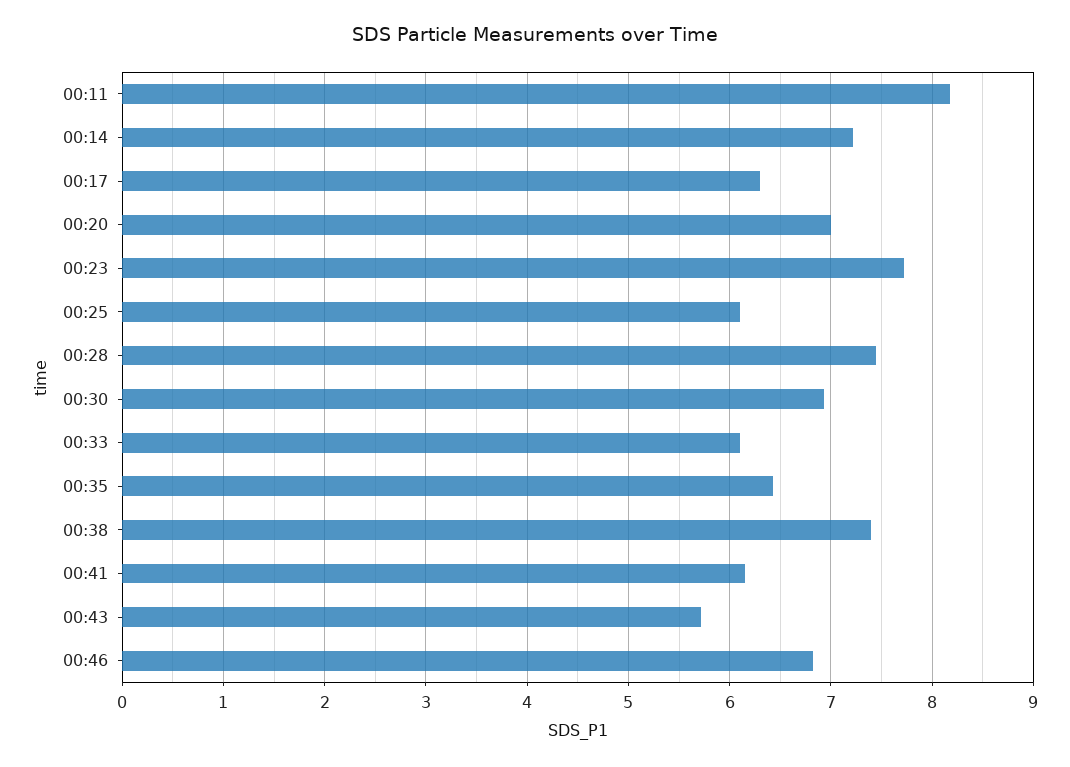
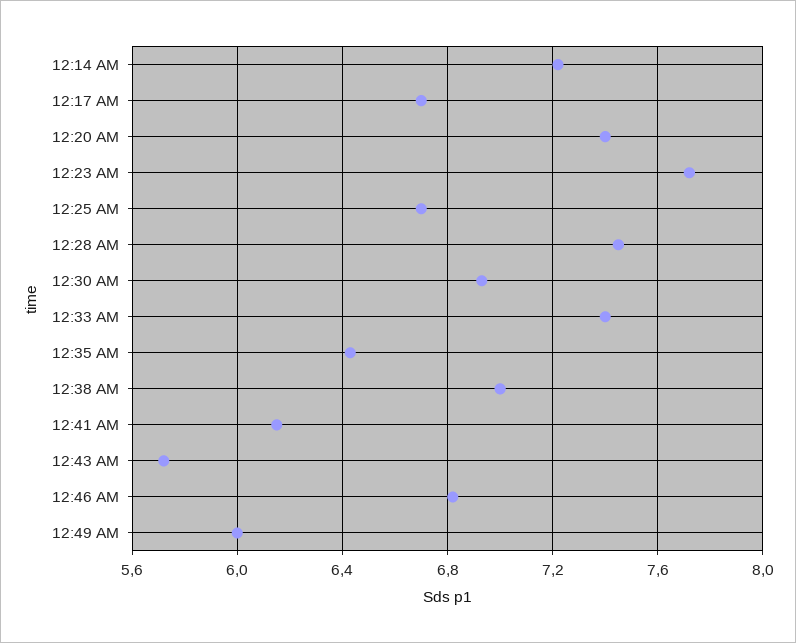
00:11: 8.2 -> none
00:17: 6.3 -> 6.7
00:20: 7 -> 7.4
00:25: 6.1 -> 6.7
00:33: 6.1 -> 7.4
00:38: 7.4 -> 7
12:49 AM: none -> 6

